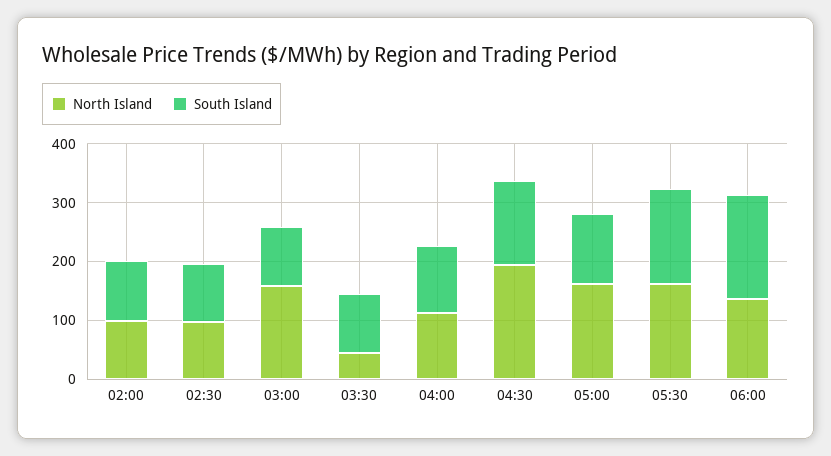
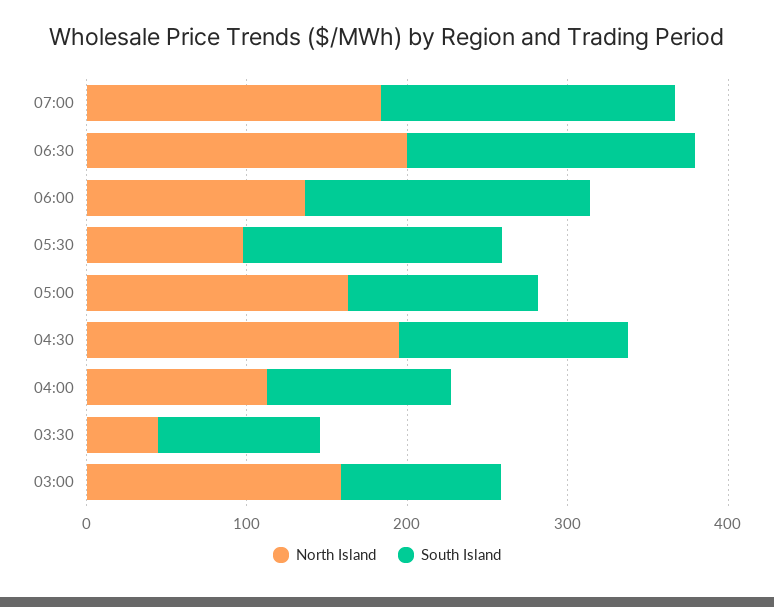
North Island, 02:00: 100 -> none
South Island, 02:00: 100 -> none
North Island, 02:30: 100 -> none
South Island, 02:30: 100 -> none
North Island, 05:30: 160 -> 100
North Island, 07:00: none -> 180
South Island, 07:00: none -> 180
North Island, 06:30: none -> 200
South Island, 06:30: none -> 180

